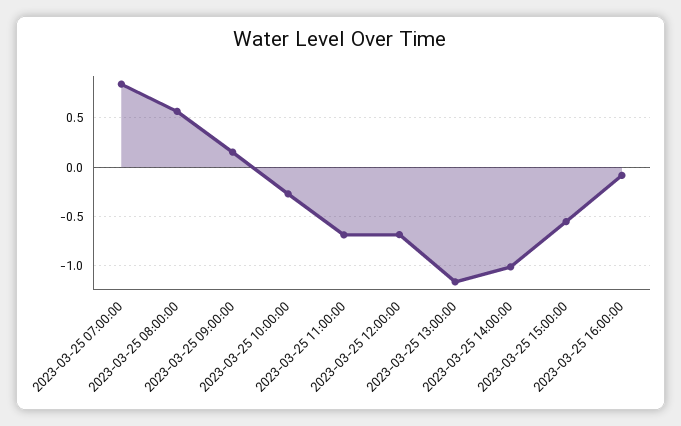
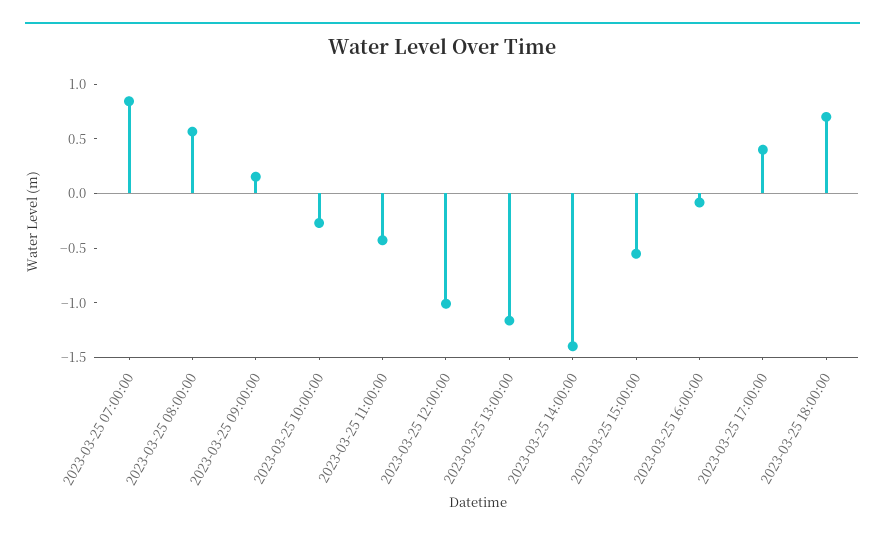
2023-03-25 11:00:00: -0.7 -> -0.4
2023-03-25 12:00:00: -0.7 -> -1
2023-03-25 14:00:00: -1 -> -1.4
2023-03-25 17:00:00: none -> 0.4
2023-03-25 18:00:00: none -> 0.7

